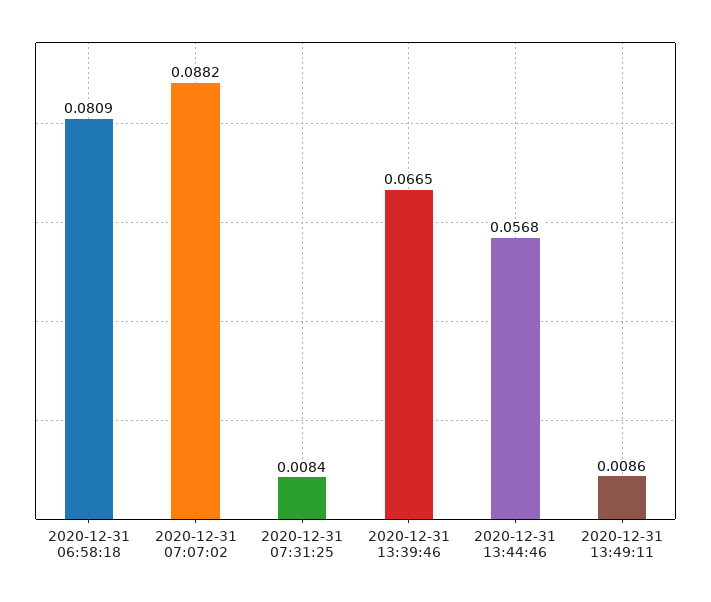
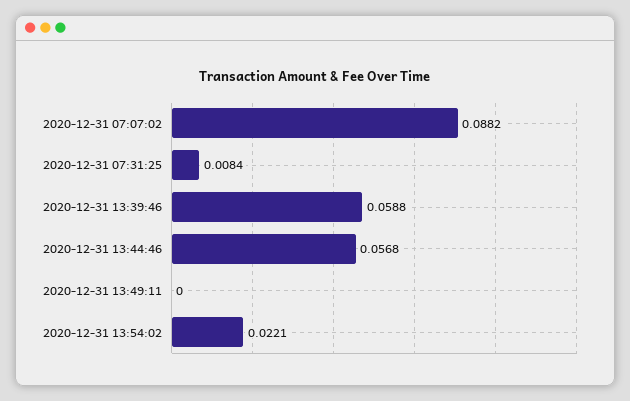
2020-12-31 06:58:18: 0.0809 -> none
2020-12-31 13:39:46: 0.0665 -> 0.0588
2020-12-31 13:49:11: 0.0086 -> 0
2020-12-31 13:54:02: none -> 0.0221

